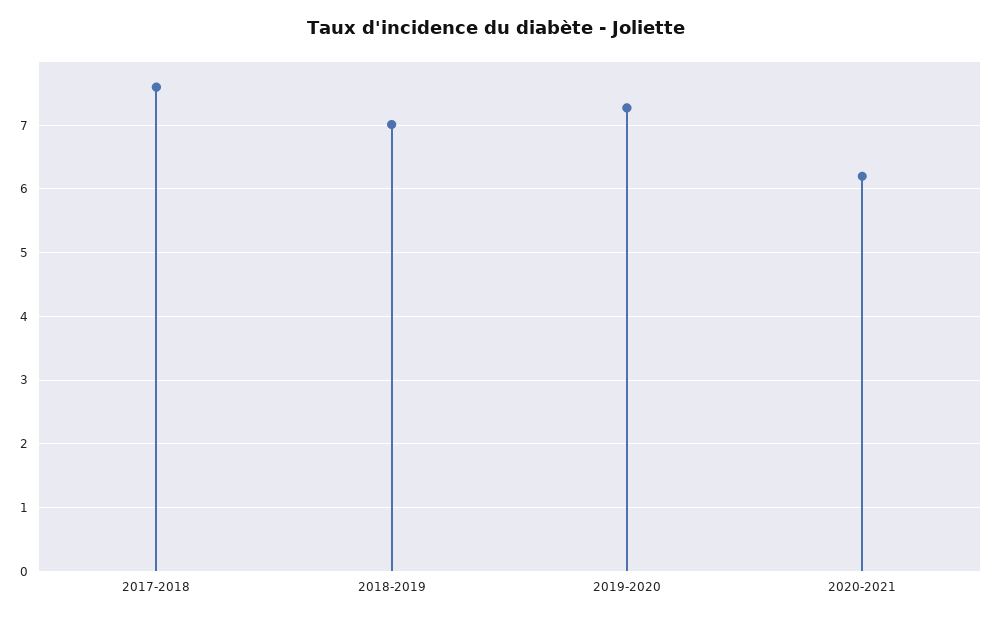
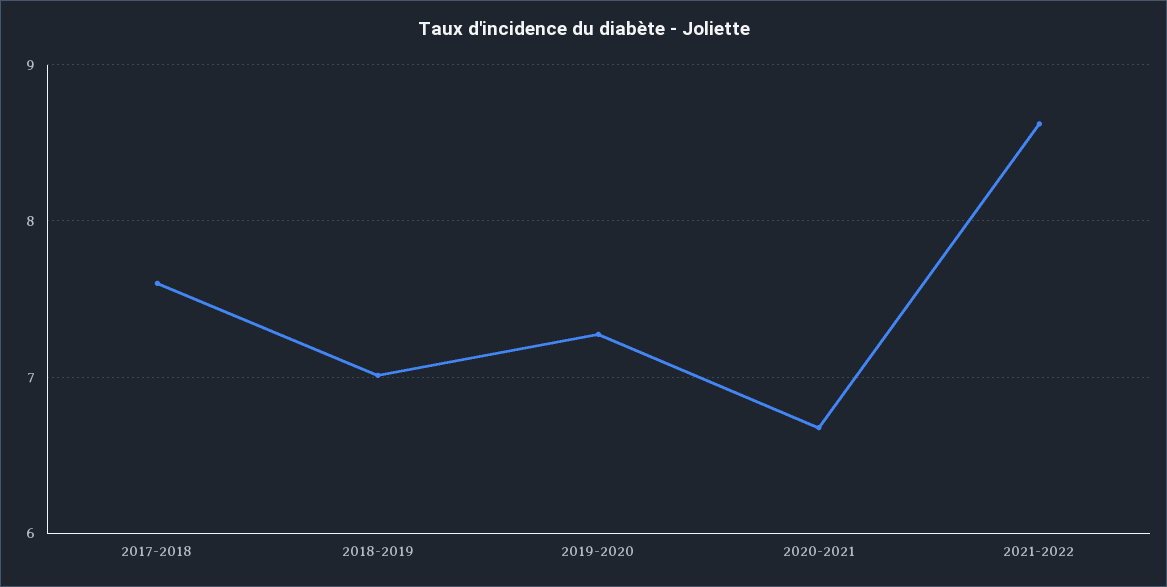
2020-2021: 6.2 -> 6.7
2021-2022: none -> 8.6

